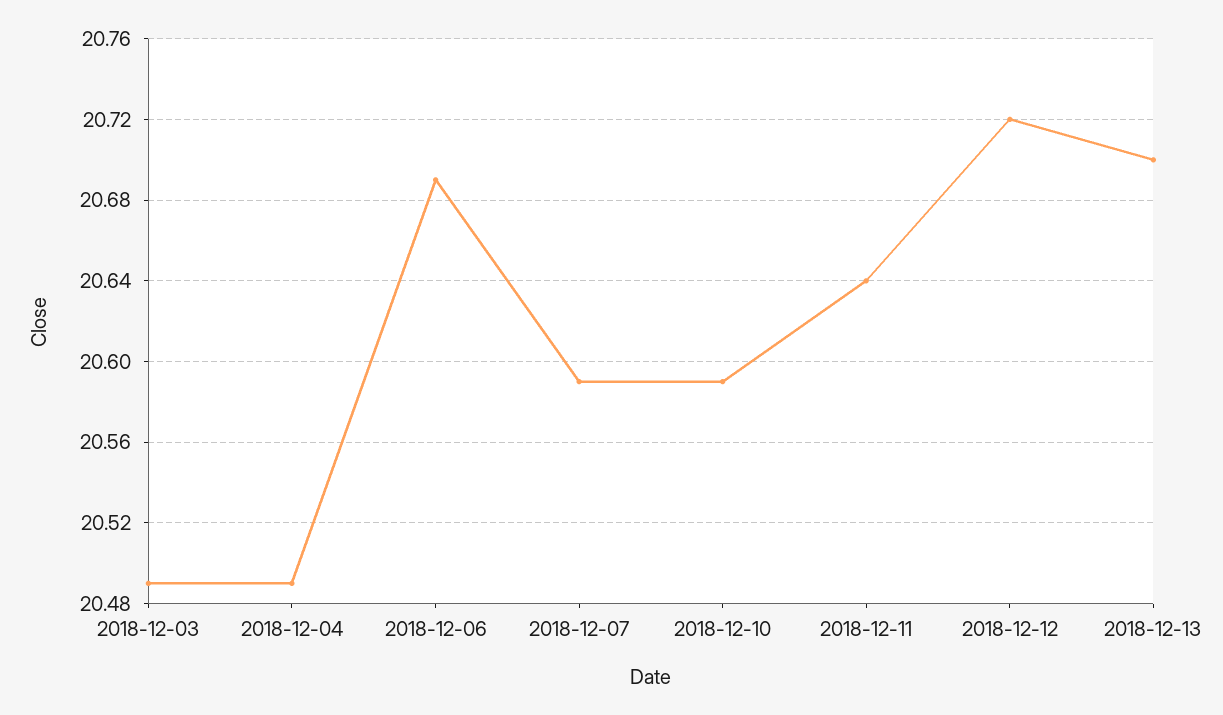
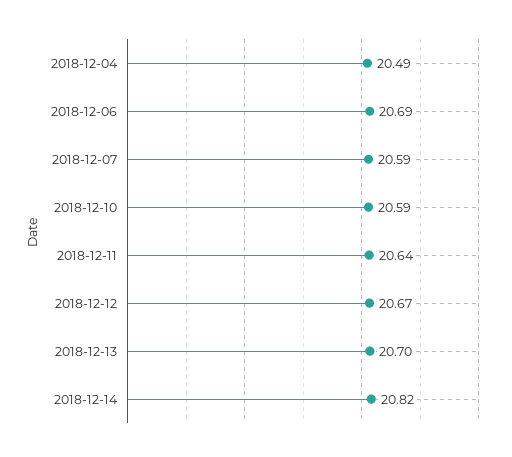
2018-12-03: 20.49 -> none
2018-12-12: 20.72 -> 20.67
2018-12-14: none -> 20.82

